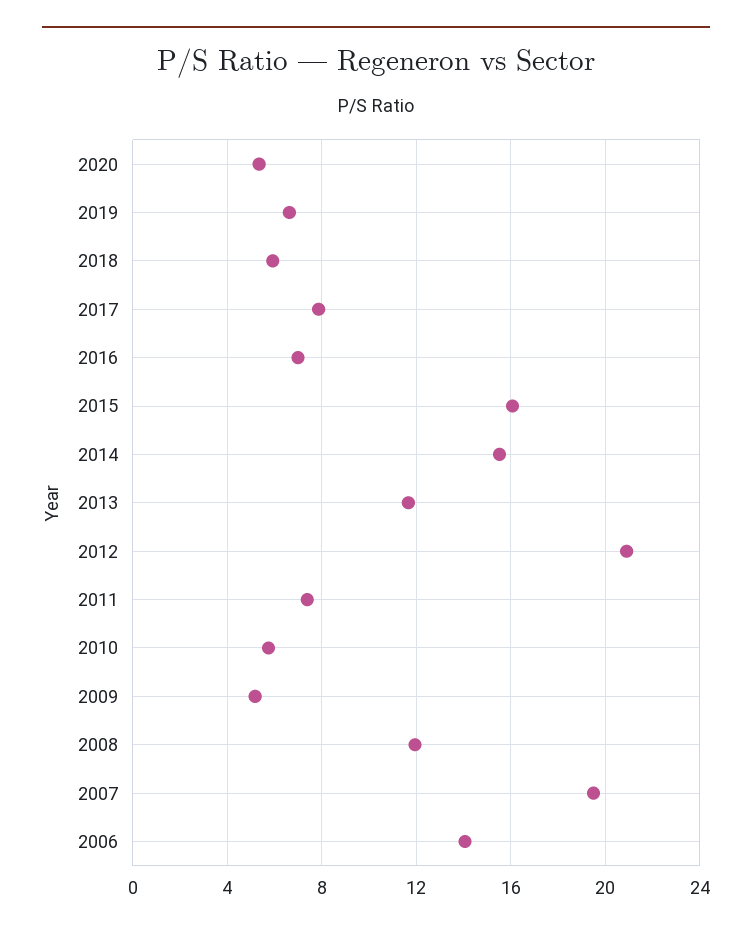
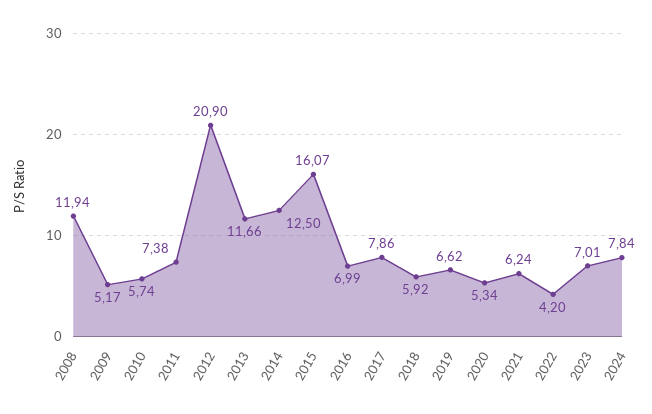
2014: 15.5 -> 12.5
2007: 19.5 -> none
2006: 14 -> none
2021: none -> 6.24
2022: none -> 4.2
2023: none -> 7.01
2024: none -> 7.84

